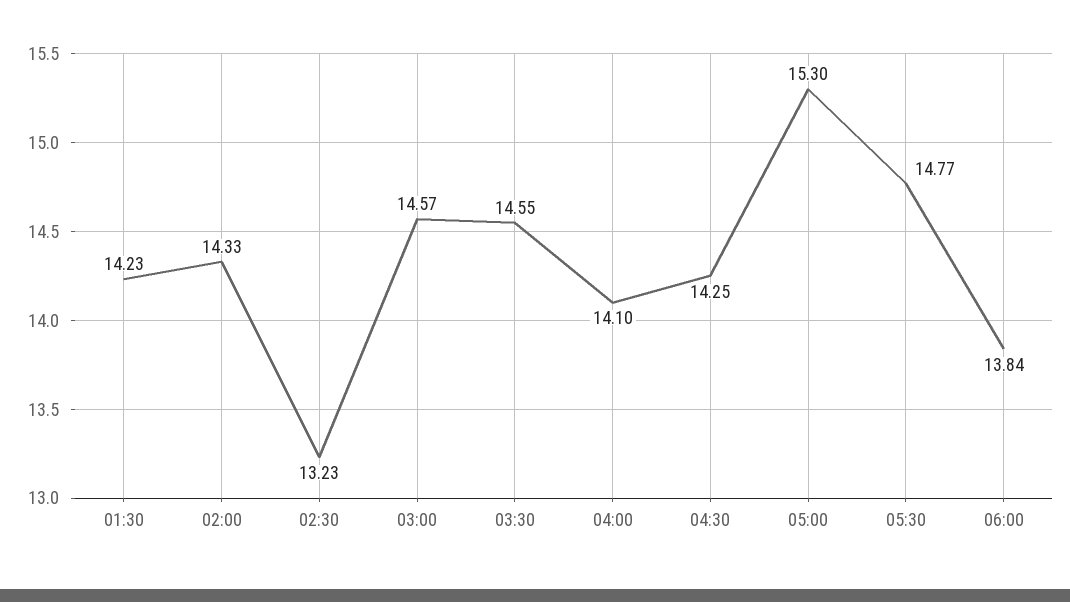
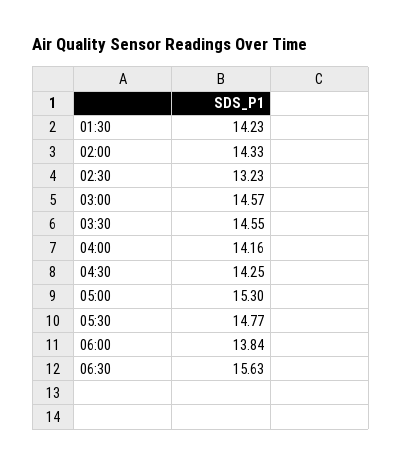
04:00: 14.1 -> 14.16
06:30: none -> 15.63

